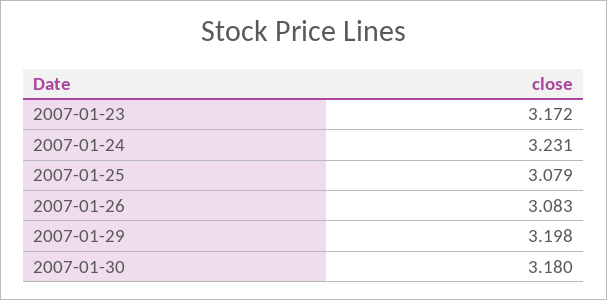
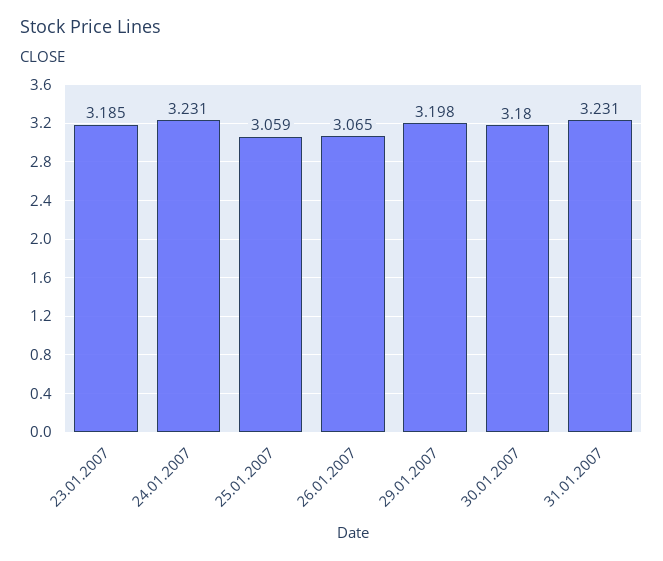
2007-01-23: 3.172 -> 3.185
2007-01-25: 3.079 -> 3.059
2007-01-26: 3.083 -> 3.065
31.01.2007: none -> 3.231

